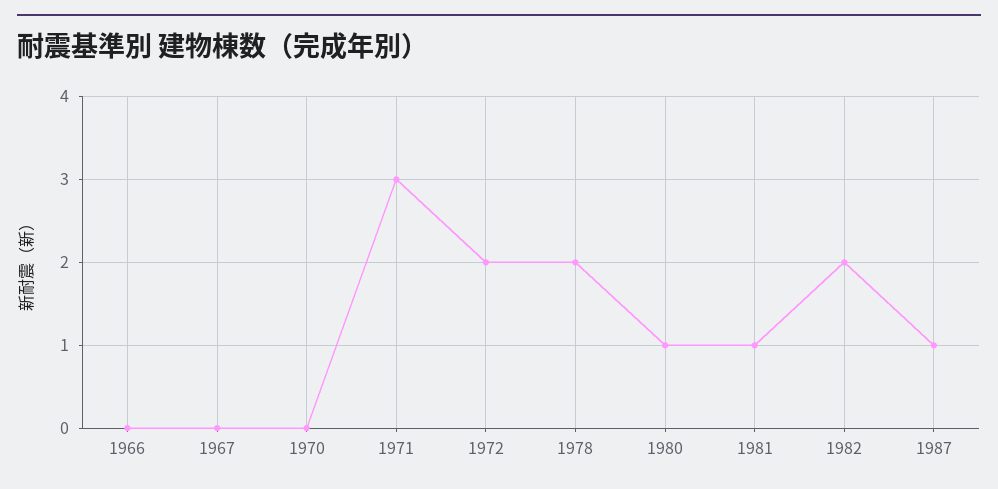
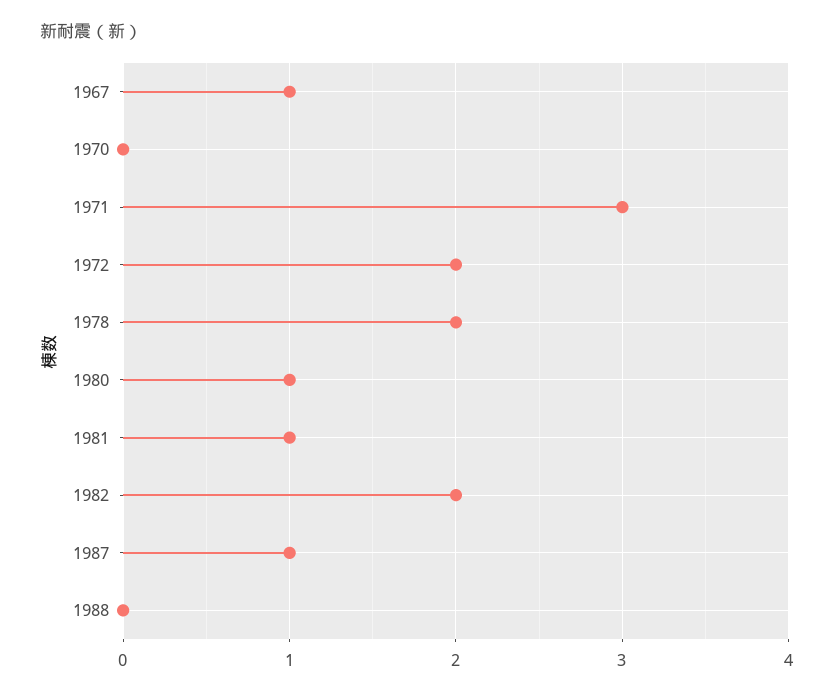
1966: 0 -> none
1967: 0 -> 1
1988: none -> 0

